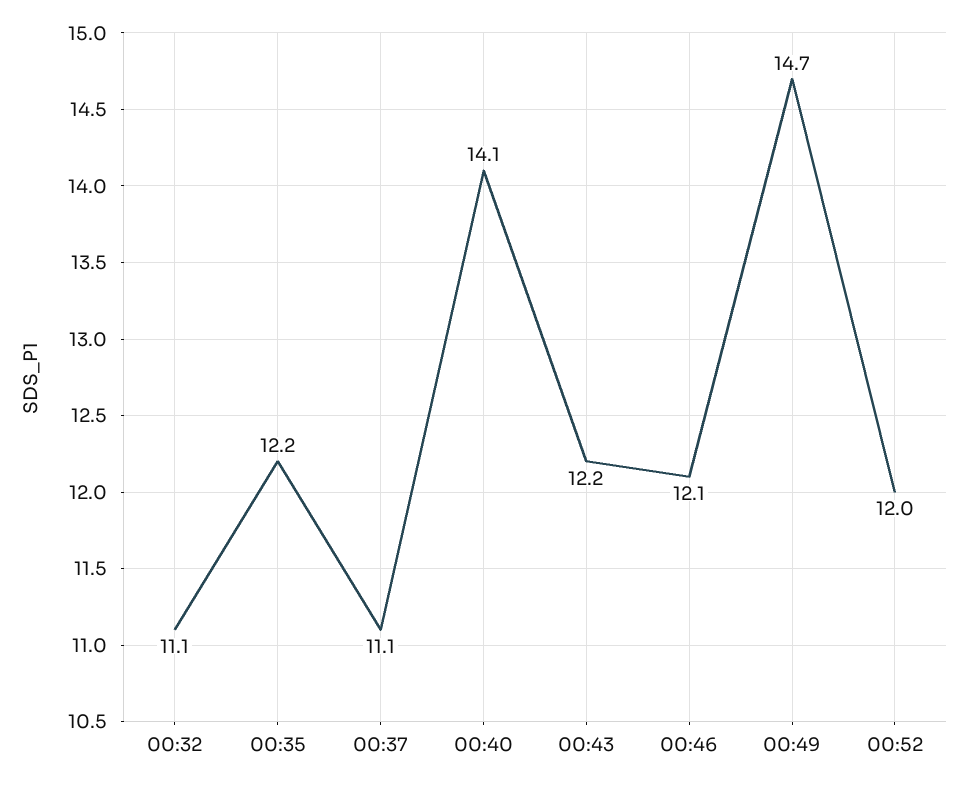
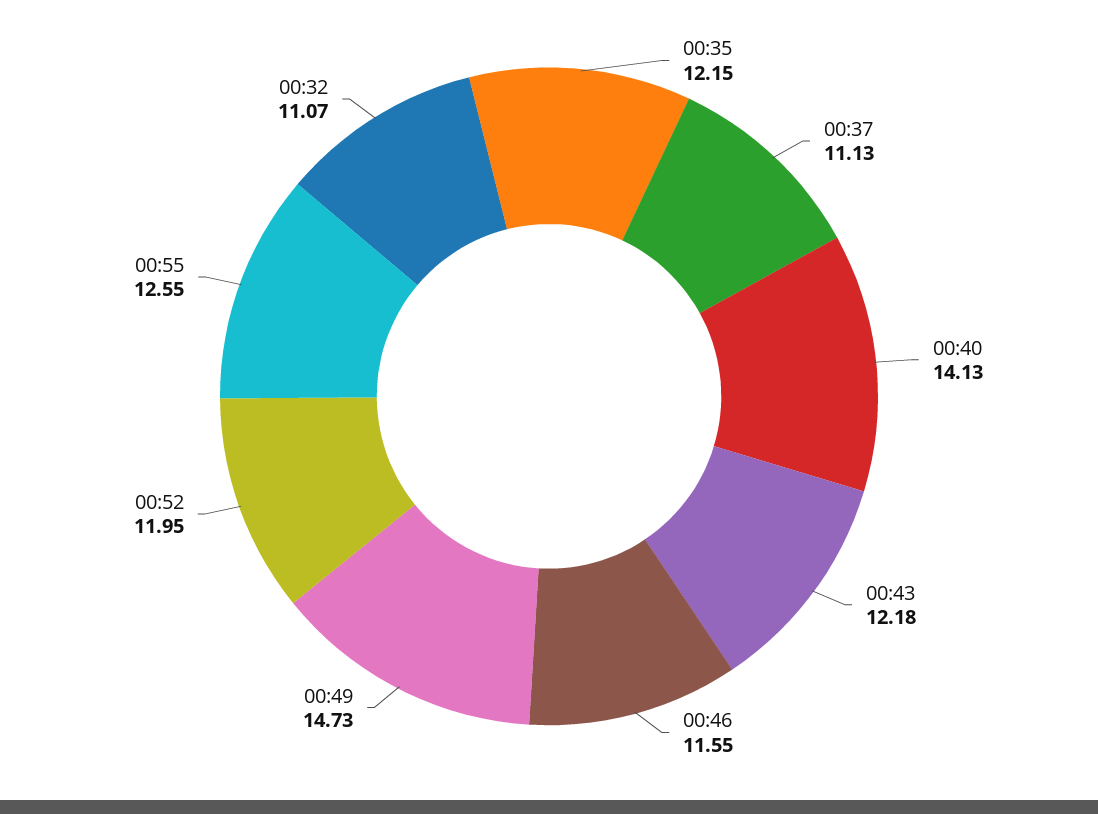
00:46: 12.1 -> 11.55
00:55: none -> 12.55

